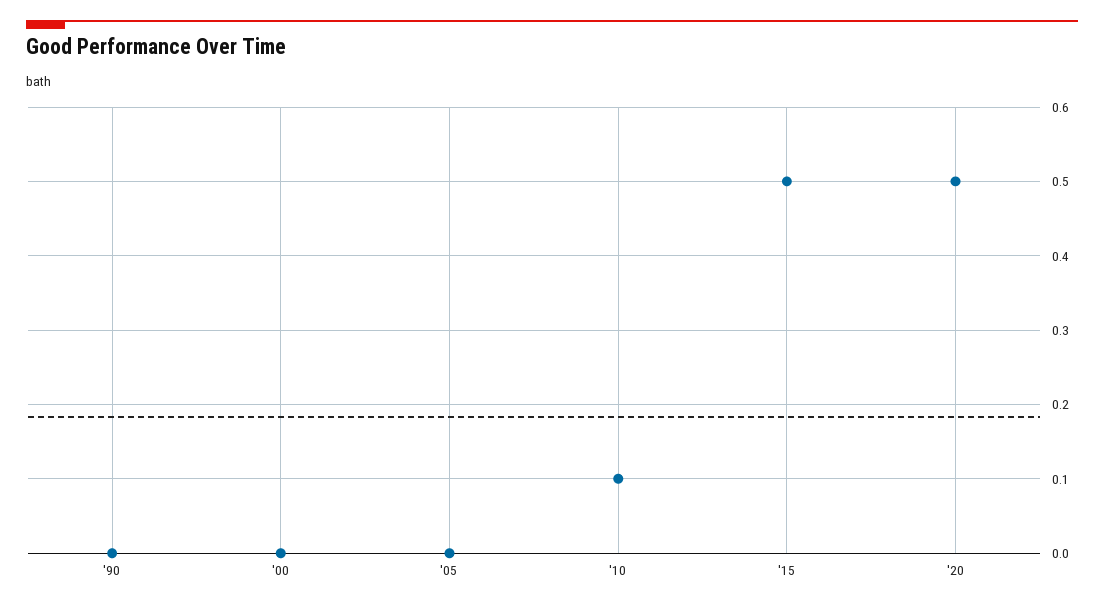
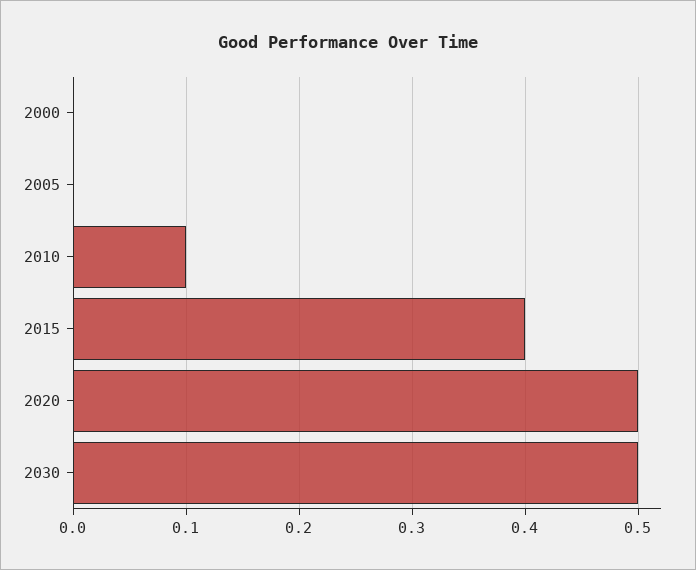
'90: 0 -> none
'15: 0.5 -> 0.4
2030: none -> 0.5

